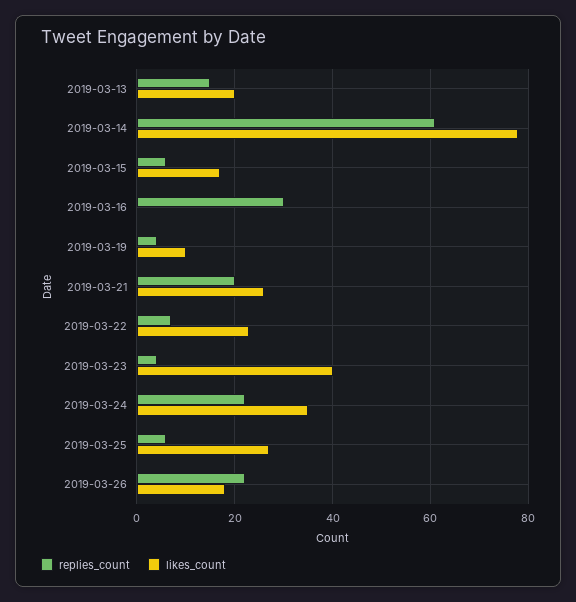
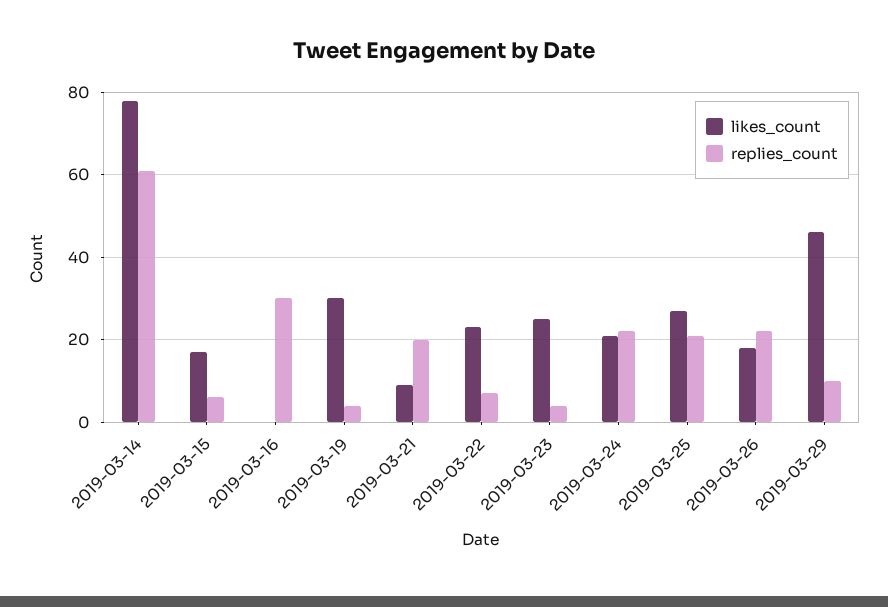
replies_count, 2019-03-13: 15 -> none
likes_count, 2019-03-13: 20 -> none
likes_count, 2019-03-19: 10 -> 30
likes_count, 2019-03-21: 25 -> 10
likes_count, 2019-03-23: 40 -> 25
likes_count, 2019-03-24: 35 -> 20
replies_count, 2019-03-25: 5 -> 20
likes_count, 2019-03-29: none -> 45
replies_count, 2019-03-29: none -> 10

